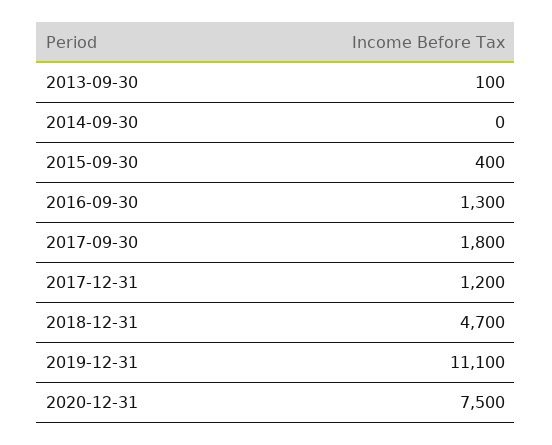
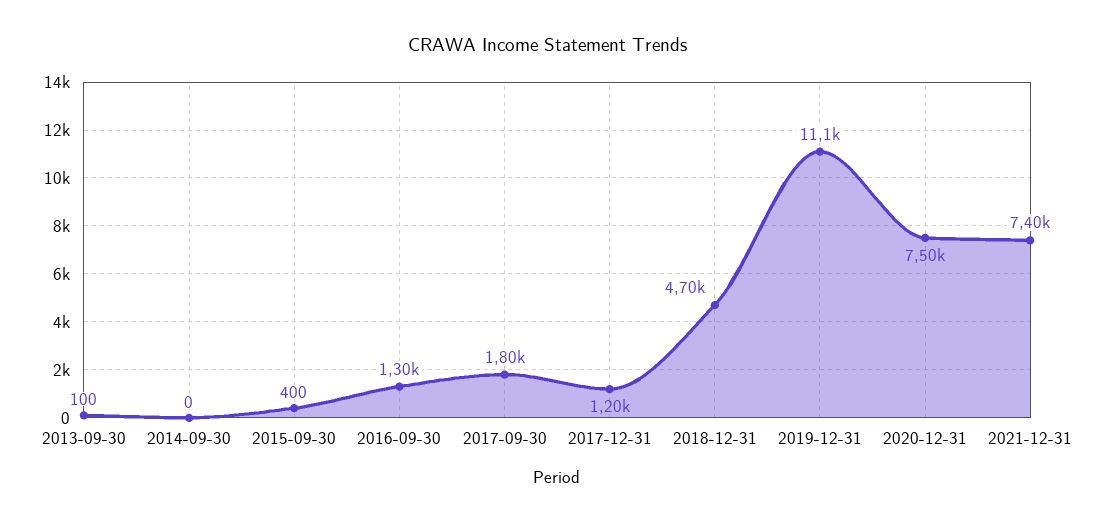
2021-12-31: none -> 7400

